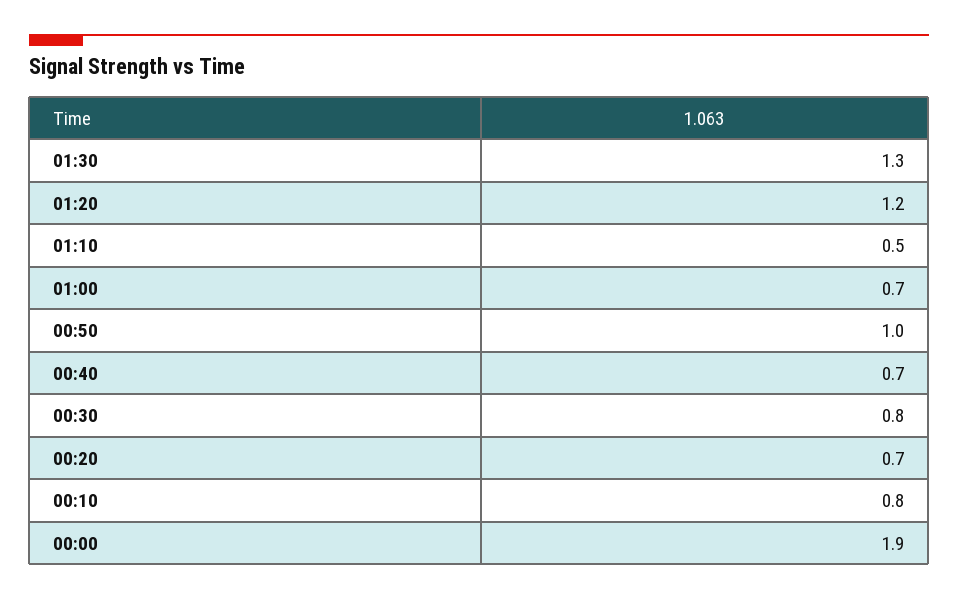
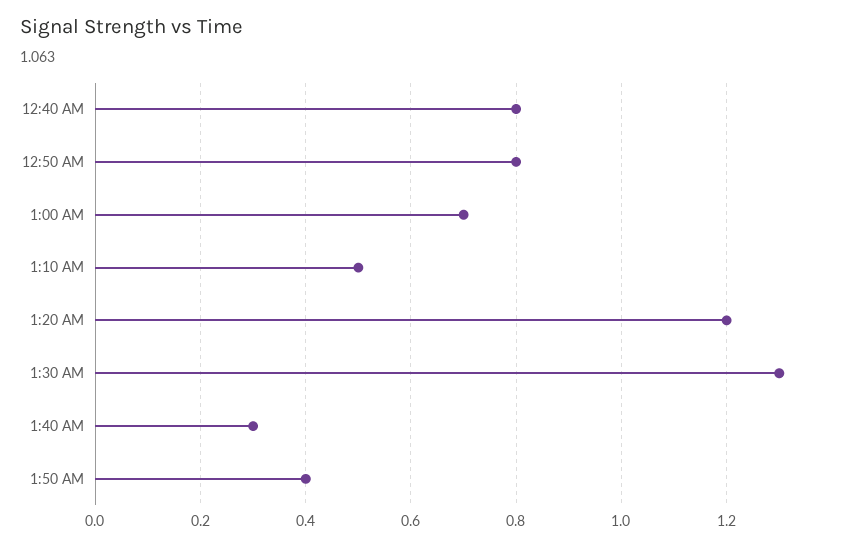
00:50: 1 -> 0.8
00:40: 0.7 -> 0.8
00:30: 0.8 -> none
00:20: 0.7 -> none
00:10: 0.8 -> none
00:00: 1.9 -> none
1:40 AM: none -> 0.3
1:50 AM: none -> 0.4

